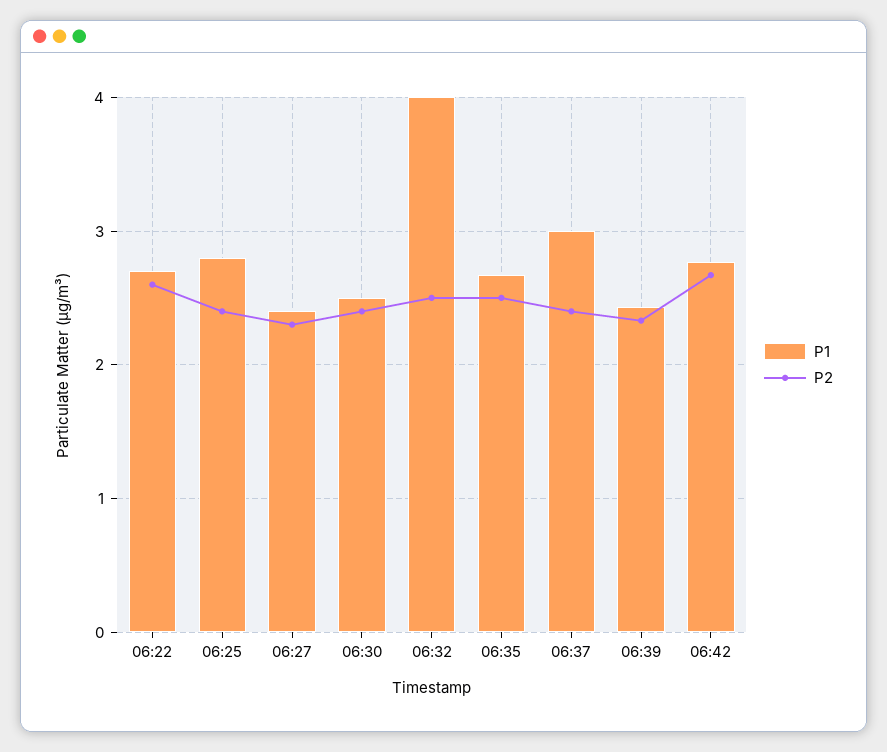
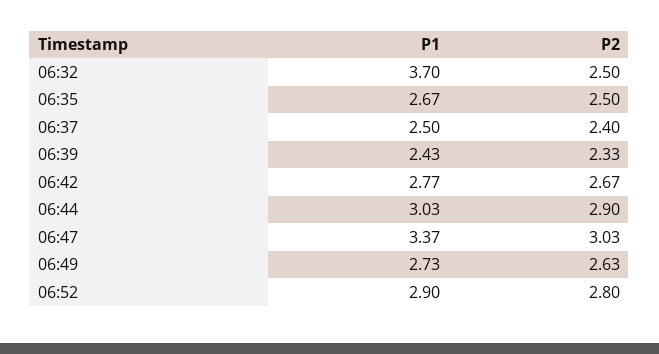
P1, 06:22: 2.7 -> none
P2, 06:22: 2.6 -> none
P1, 06:25: 2.8 -> none
P2, 06:25: 2.4 -> none
P1, 06:27: 2.4 -> none
P2, 06:27: 2.3 -> none
P1, 06:30: 2.5 -> none
P2, 06:30: 2.4 -> none
P1, 06:32: 4 -> 3.7
P1, 06:37: 3 -> 2.5
P1, 06:44: none -> 3.03
P2, 06:44: none -> 2.9
P1, 06:47: none -> 3.37
P2, 06:47: none -> 3.03
P1, 06:49: none -> 2.73
P2, 06:49: none -> 2.63
P1, 06:52: none -> 2.9
P2, 06:52: none -> 2.8

